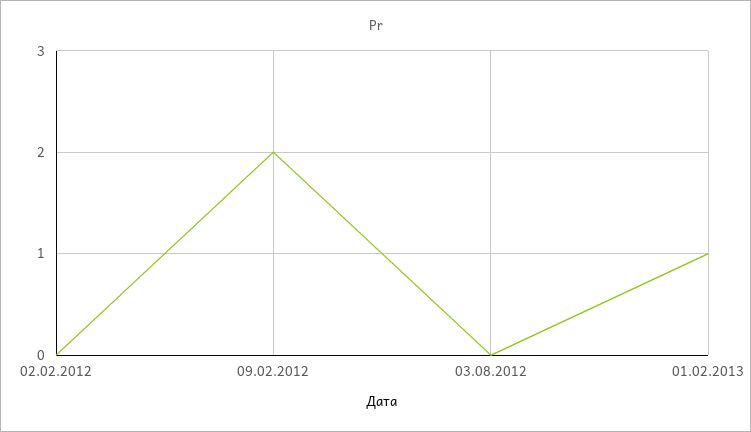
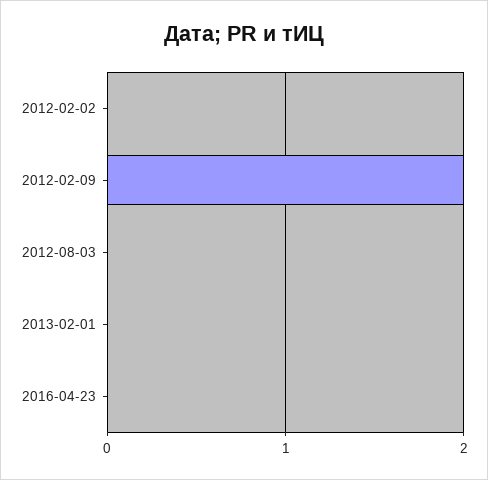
01.02.2013: 1 -> 0
2016-04-23: none -> 0

